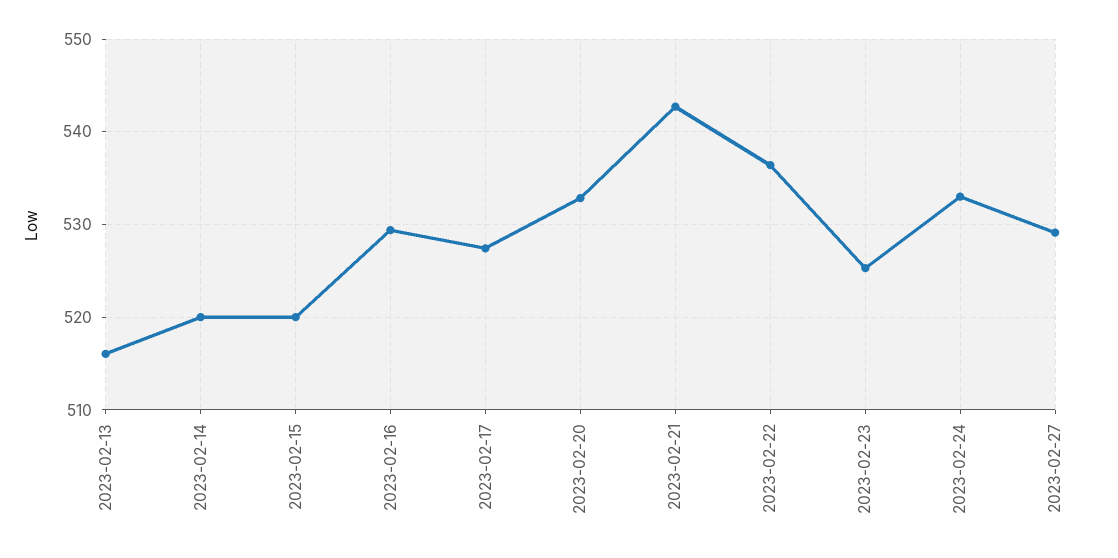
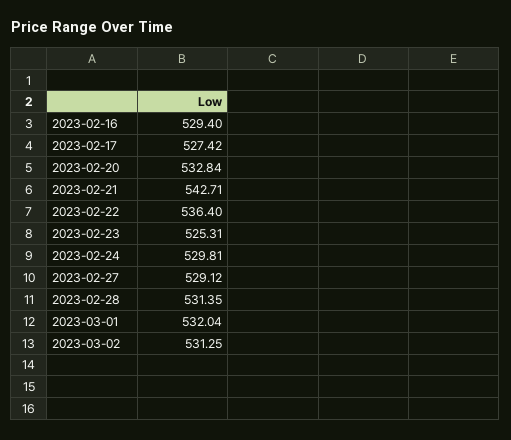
2023-02-13: 516 -> none
2023-02-14: 520 -> none
2023-02-15: 520 -> none
2023-02-24: 533 -> 529.81
2023-02-28: none -> 531.35
2023-03-01: none -> 532.04
2023-03-02: none -> 531.25

